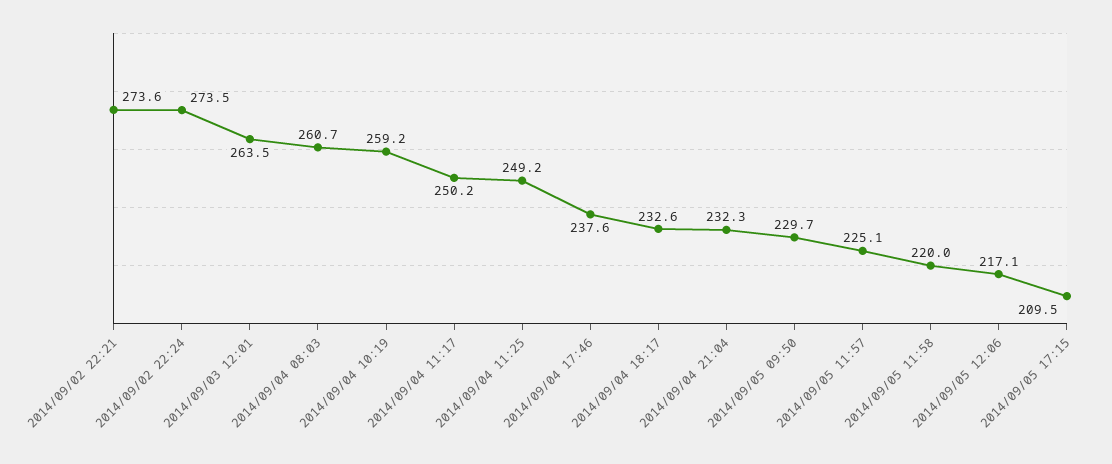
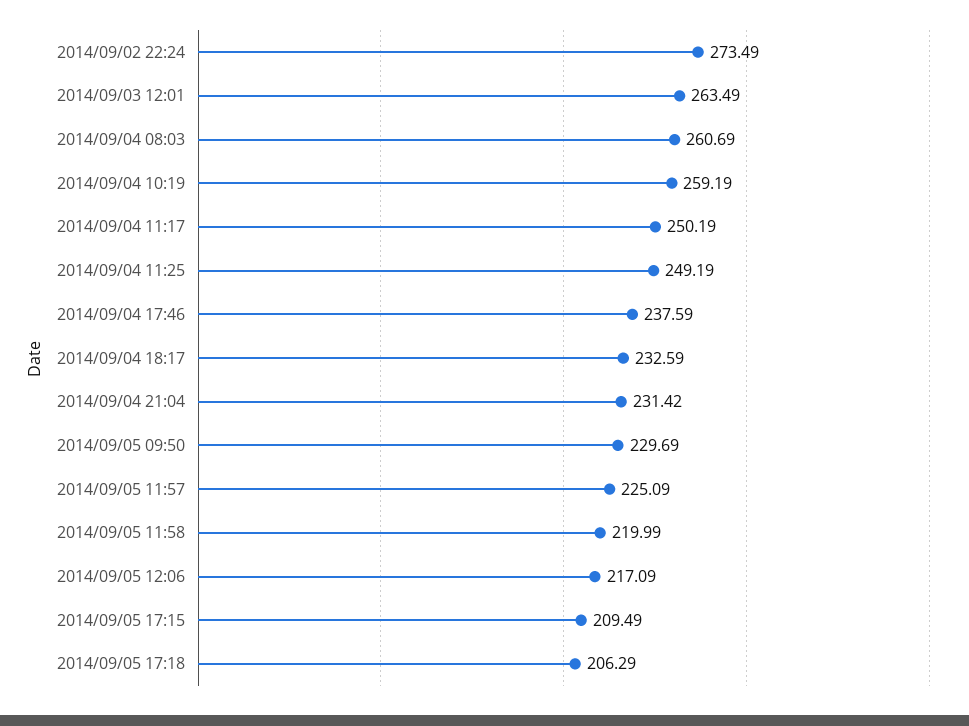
2014/09/02 22:21: 273.6 -> none
2014/09/04 21:04: 232.3 -> 231.42
2014/09/05 17:18: none -> 206.29

